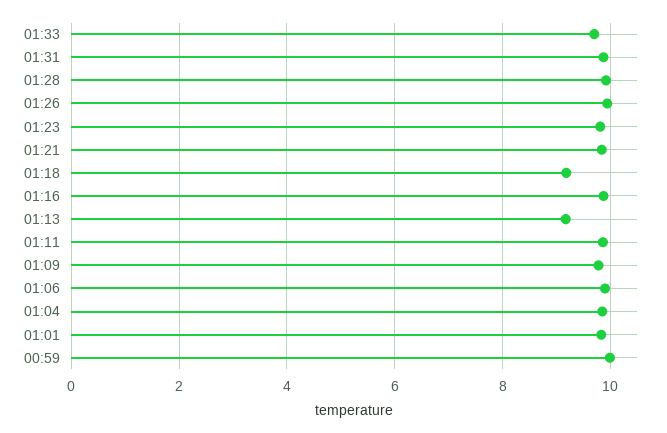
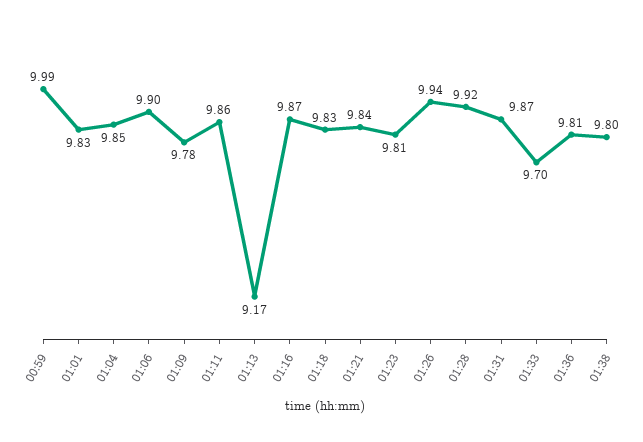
01:18: 9.2 -> 9.83
01:36: none -> 9.81
01:38: none -> 9.8

